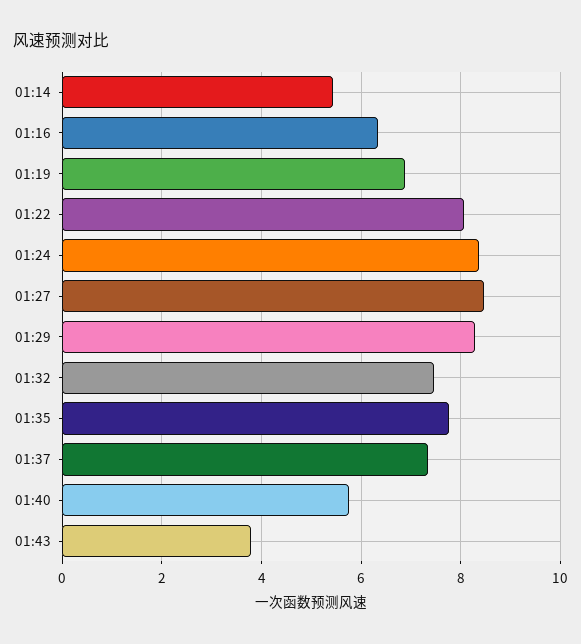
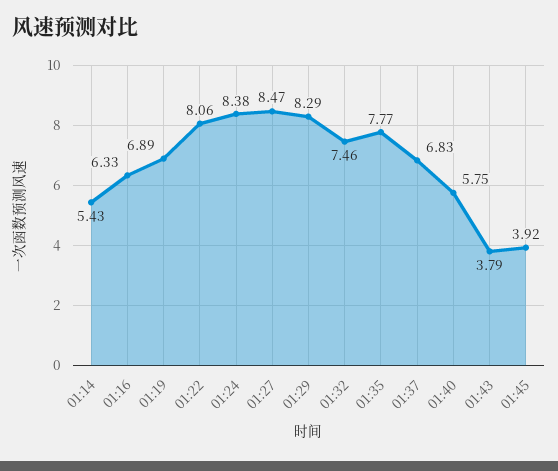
01:37: 7.4 -> 6.83
01:45: none -> 3.92

